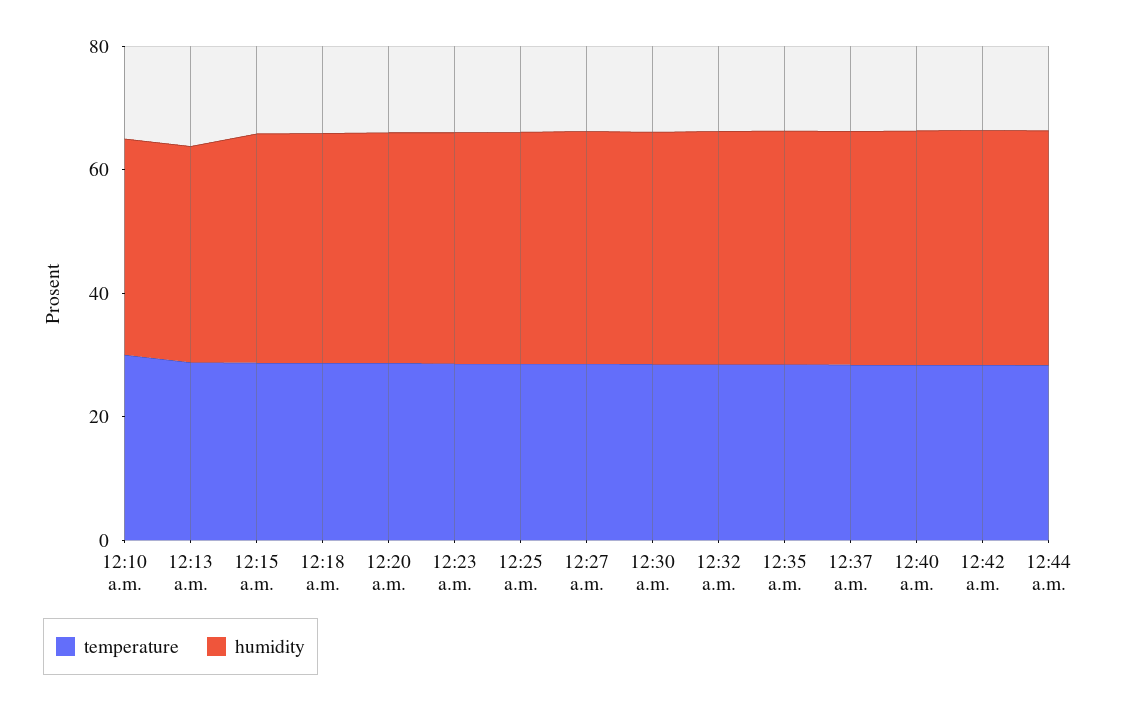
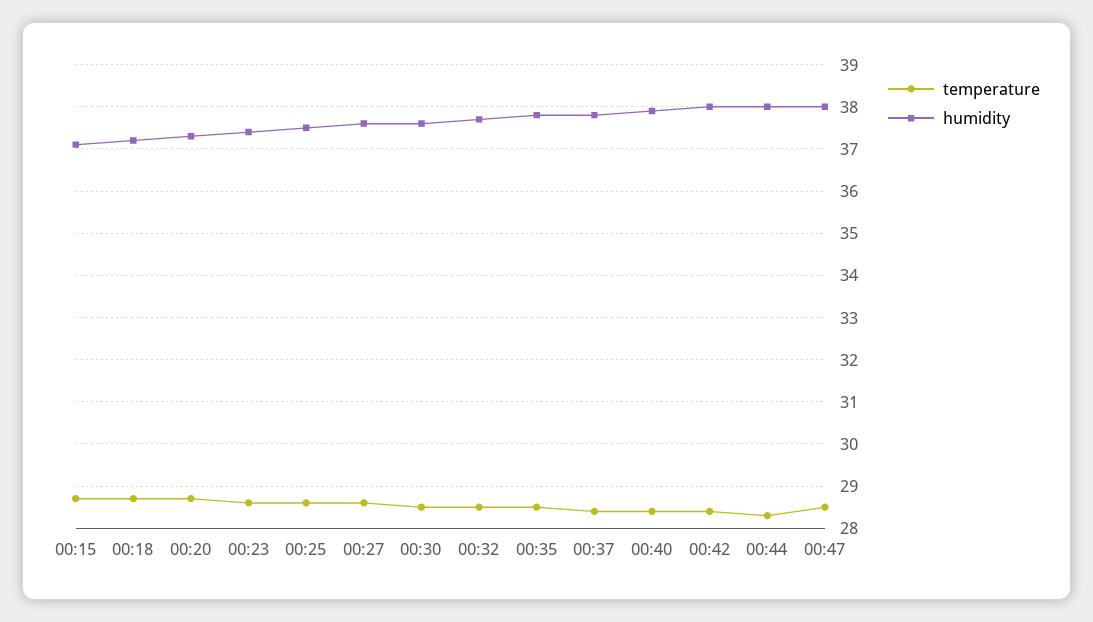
temperature, 12:10 a.m.: 30 -> none
humidity, 12:10 a.m.: 35 -> none
temperature, 12:13 a.m.: 30 -> none
humidity, 12:13 a.m.: 35 -> none
temperature, 00:47: none -> 28.5
humidity, 00:47: none -> 38

